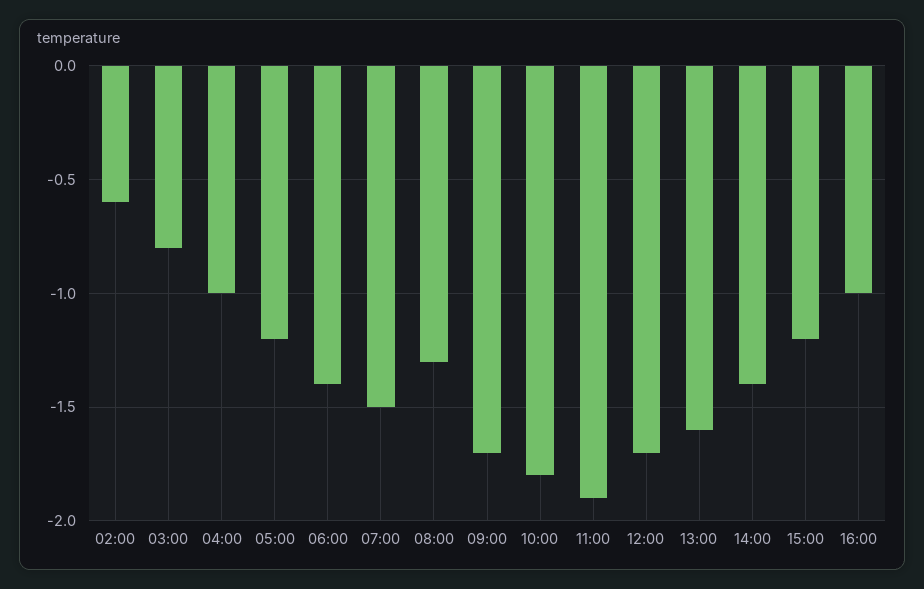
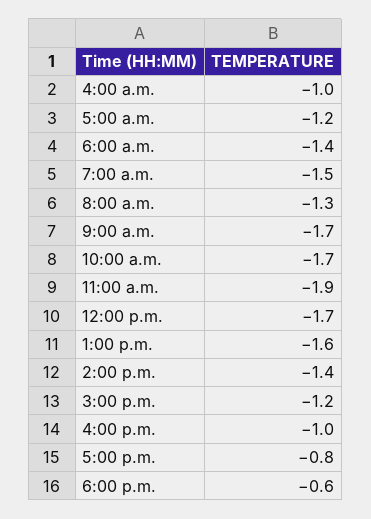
02:00: -0.6 -> none
03:00: -0.8 -> none
10:00: -1.8 -> -1.7
5:00 p.m.: none -> -0.8
6:00 p.m.: none -> -0.6

